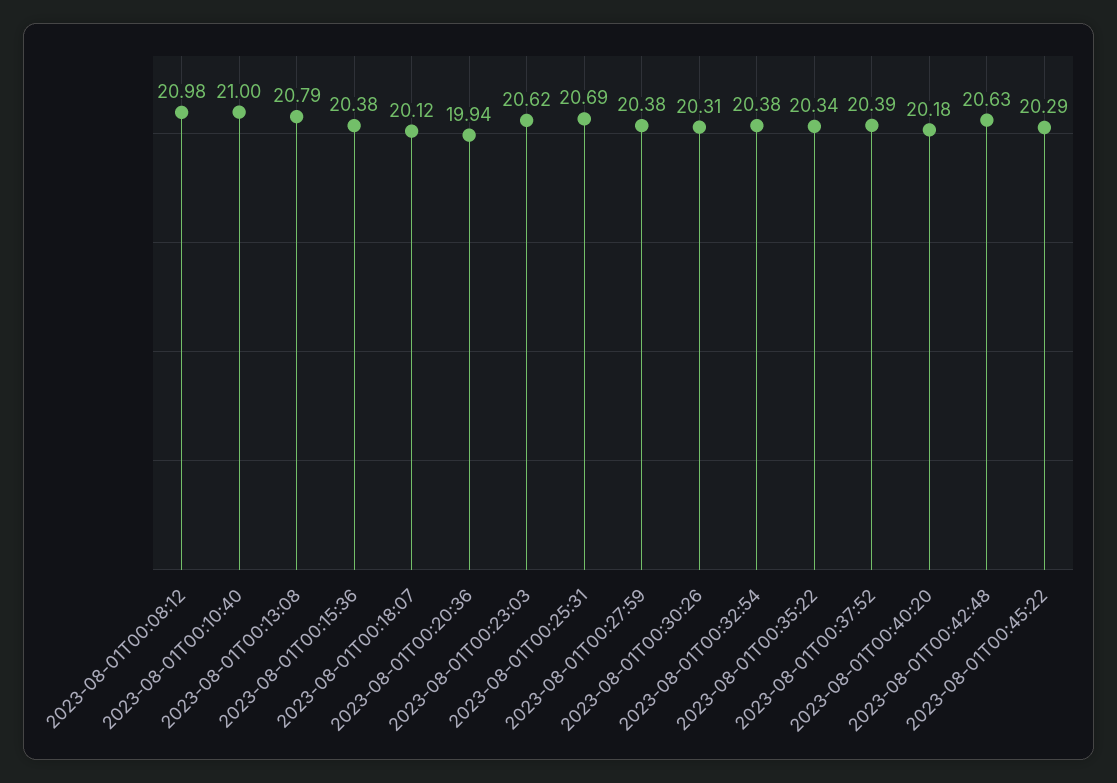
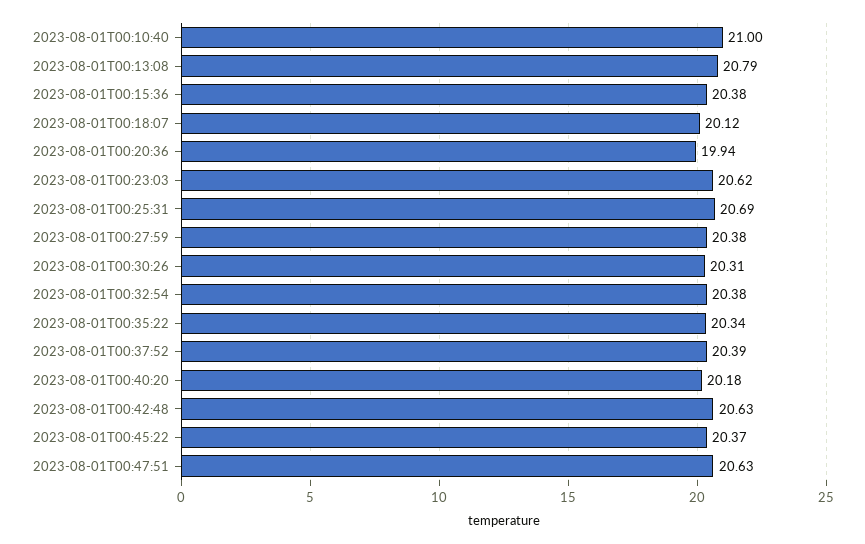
2023-08-01T00:08:12: 20.98 -> none
2023-08-01T00:45:22: 20.29 -> 20.37
2023-08-01T00:47:51: none -> 20.63

